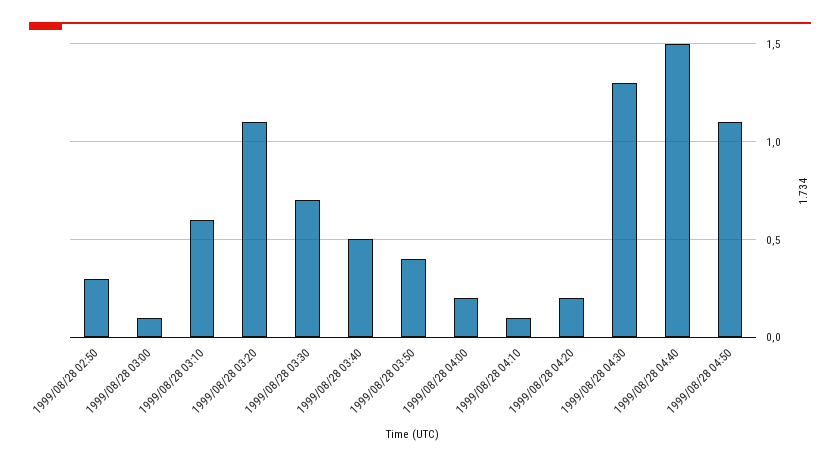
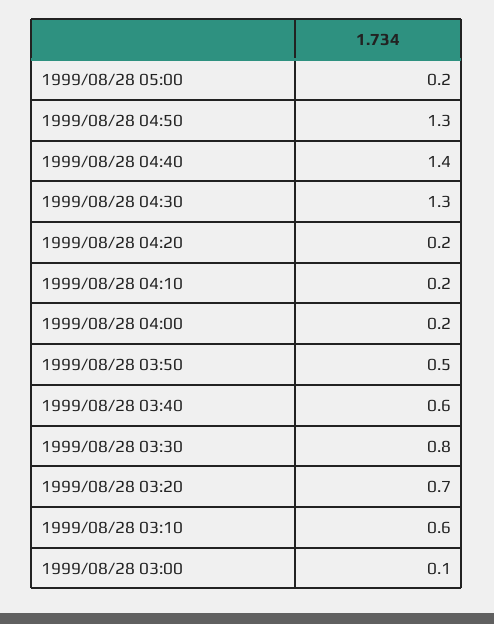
1999/08/28 02:50: 0.3 -> none
1999/08/28 03:20: 1.1 -> 0.7
1999/08/28 03:30: 0.7 -> 0.8
1999/08/28 03:40: 0.5 -> 0.6
1999/08/28 03:50: 0.4 -> 0.5
1999/08/28 04:10: 0.1 -> 0.2
1999/08/28 04:40: 1.5 -> 1.4
1999/08/28 04:50: 1.1 -> 1.3
1999/08/28 05:00: none -> 0.2

